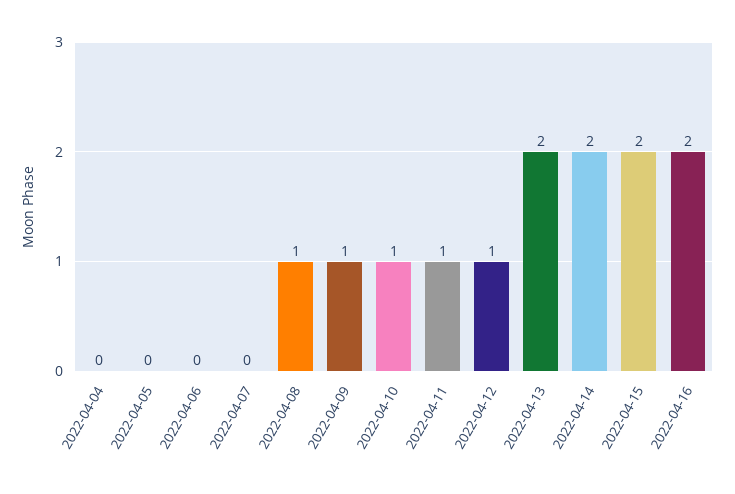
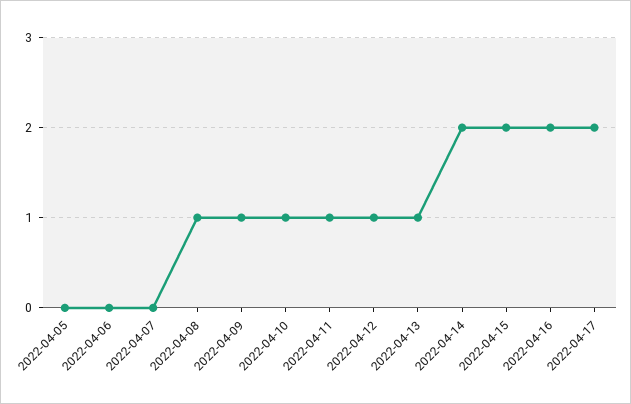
2022-04-04: 0 -> none
2022-04-13: 2 -> 1
2022-04-17: none -> 2

